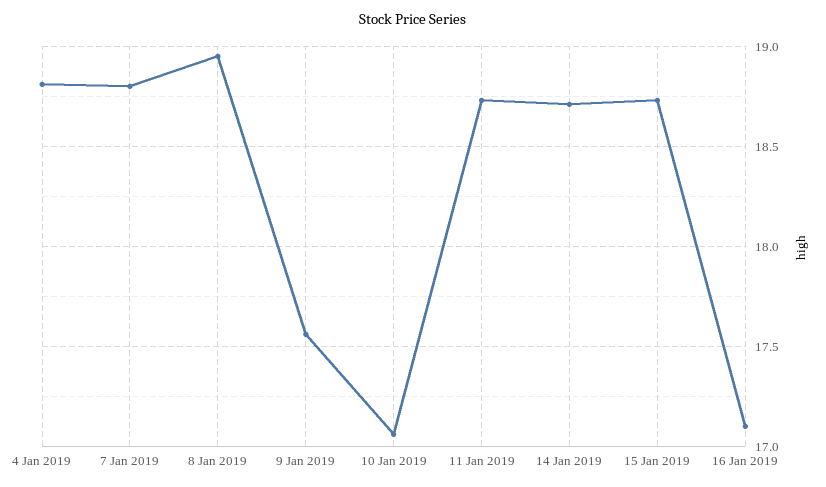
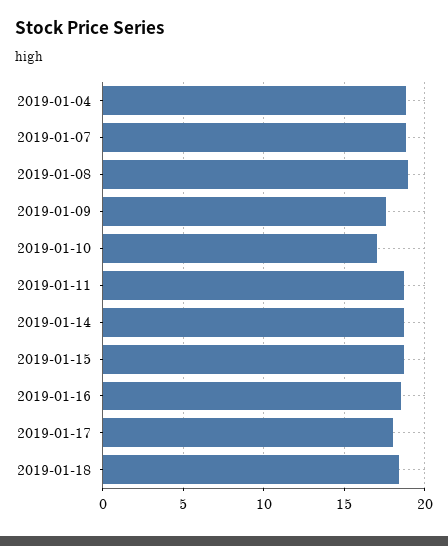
16 Jan 2019: 17.1 -> 18.5
2019-01-17: none -> 18
2019-01-18: none -> 18.5

